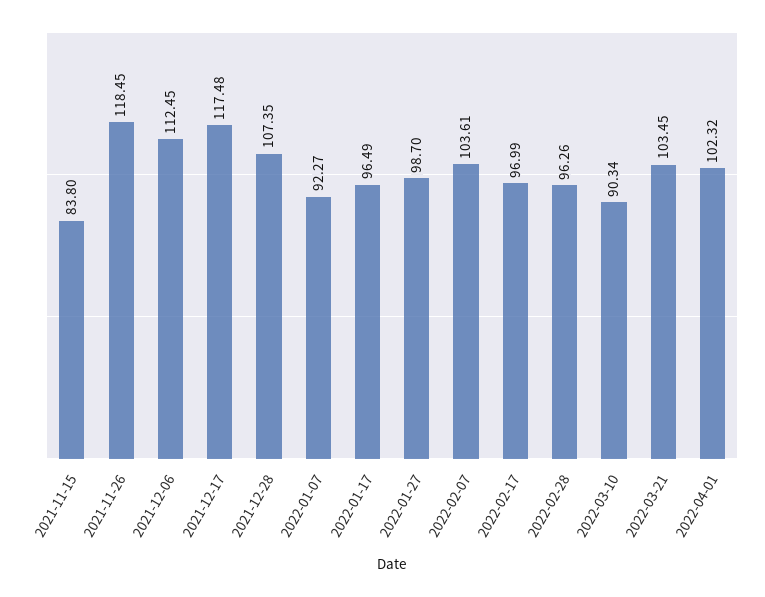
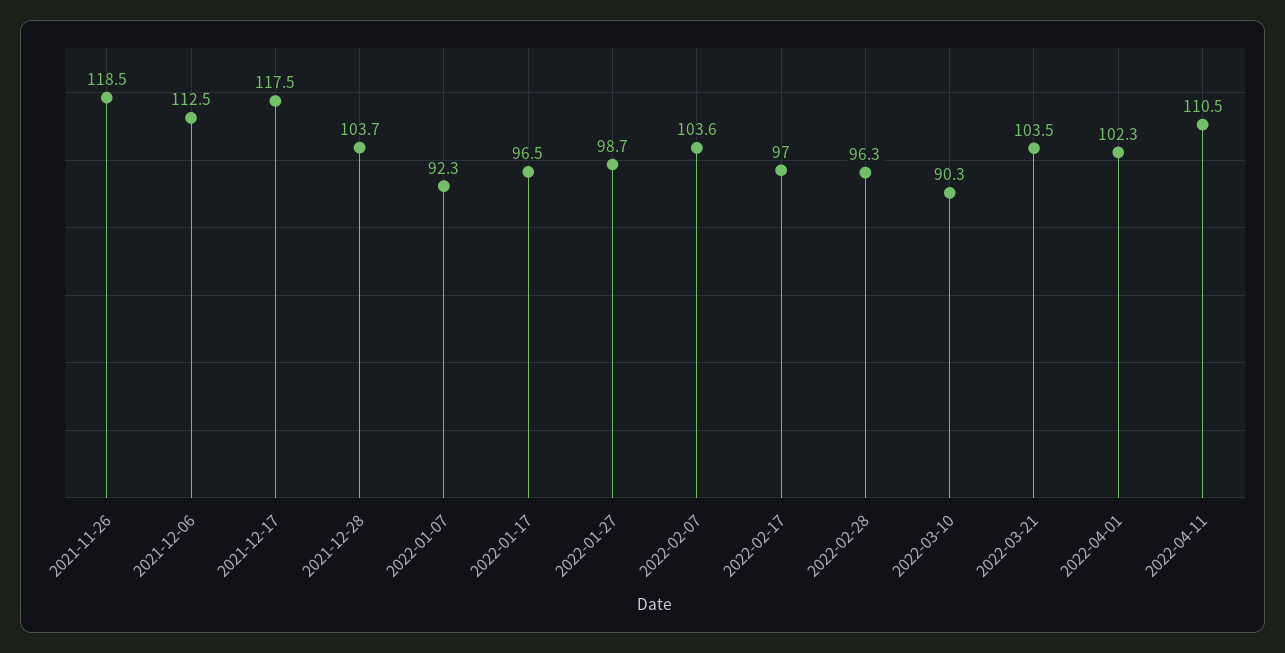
2021-11-15: 83.8 -> none
2021-12-28: 107.35 -> 103.7
2022-04-11: none -> 110.5

